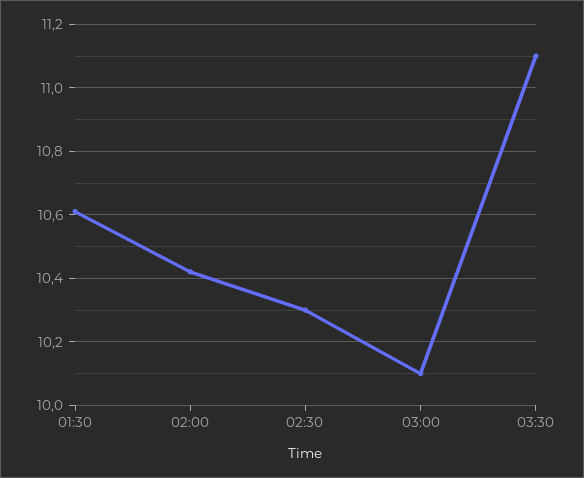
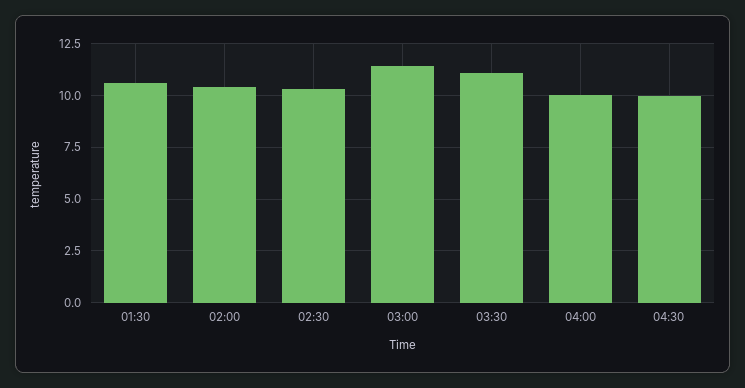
03:00: 10.1 -> 11.5
04:00: none -> 10
04:30: none -> 10

